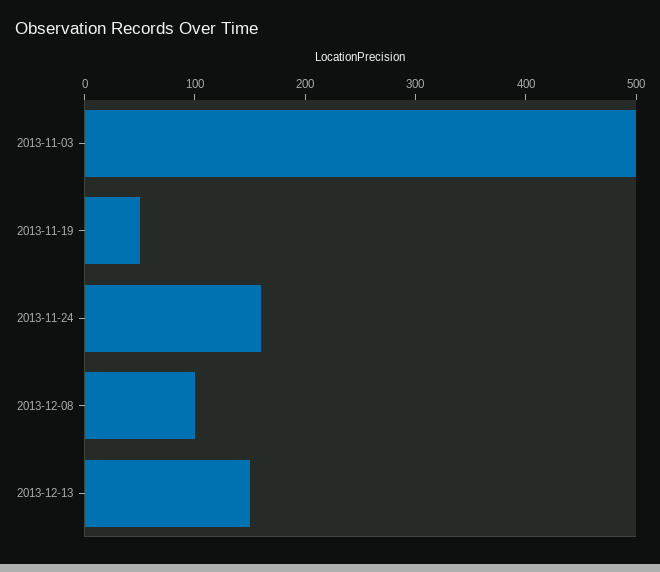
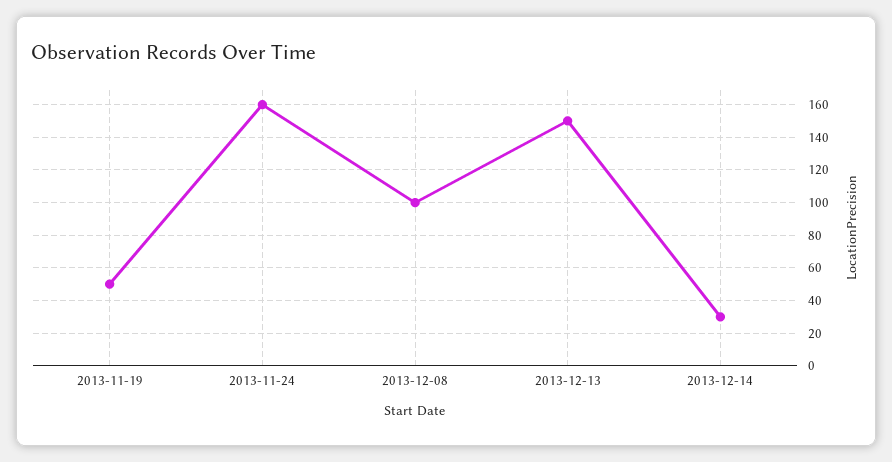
2013-11-03: 500 -> none
2013-12-14: none -> 30

